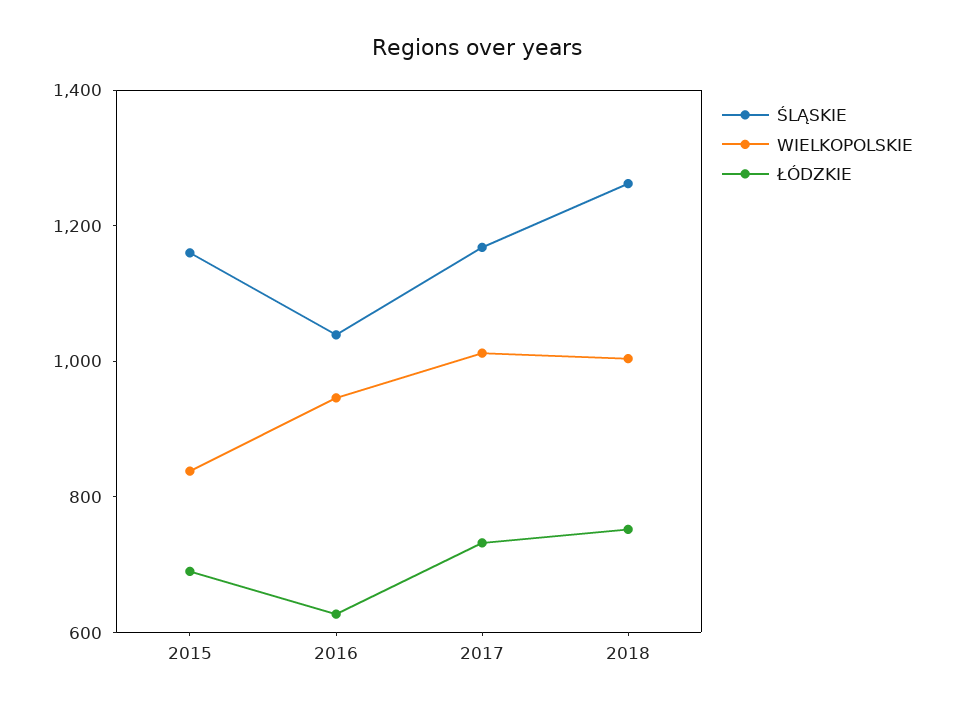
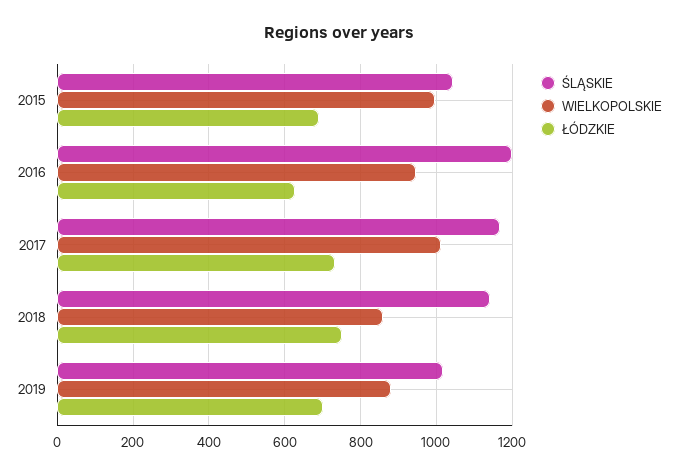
ŚLĄSKIE, 2015: 1150 -> 1040
WIELKOPOLSKIE, 2015: 850 -> 1000
ŚLĄSKIE, 2016: 1050 -> 1200
ŚLĄSKIE, 2018: 1250 -> 1140
WIELKOPOLSKIE, 2018: 1000 -> 860
ŚLĄSKIE, 2019: none -> 1020
WIELKOPOLSKIE, 2019: none -> 880
ŁÓDZKIE, 2019: none -> 700

